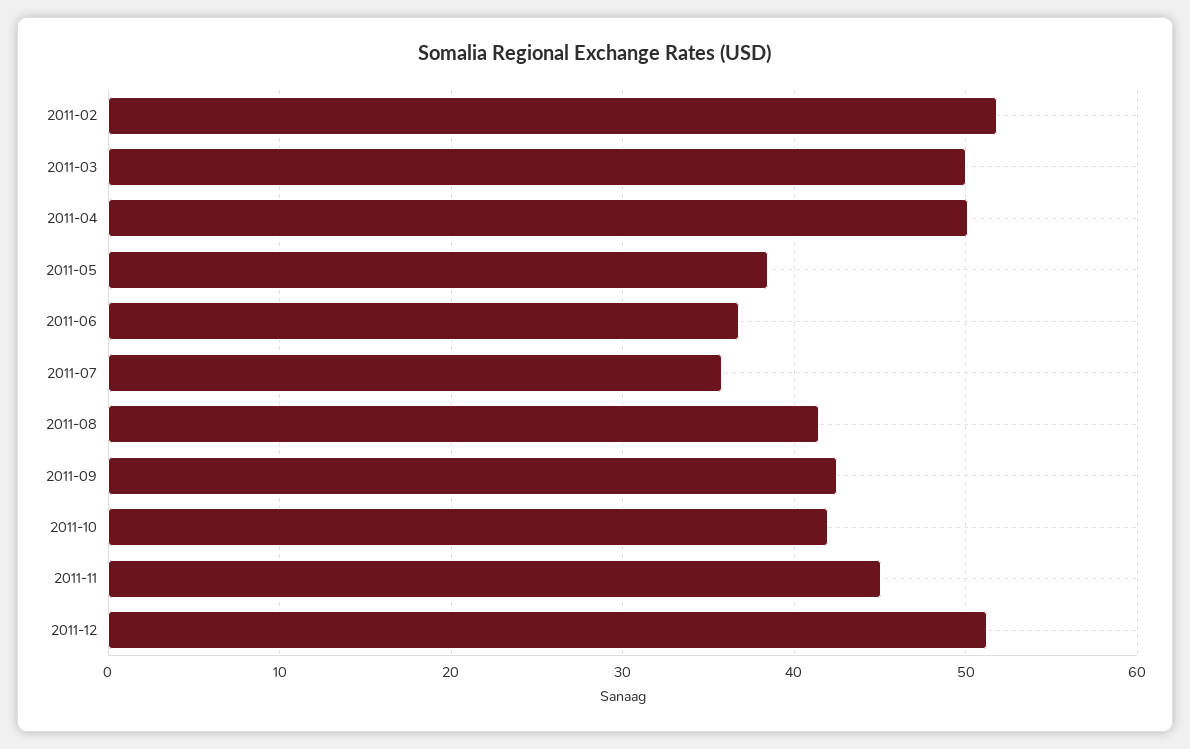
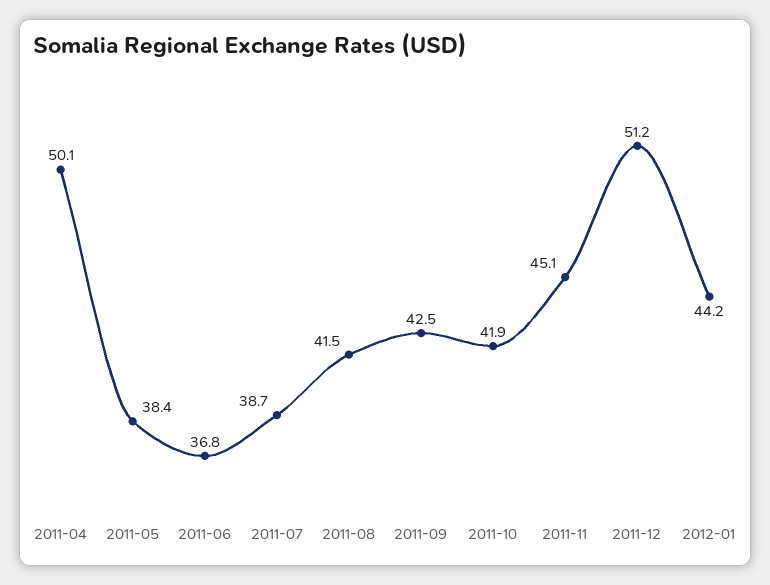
2011-02: 52 -> none
2011-03: 50 -> none
2011-07: 36 -> 38.7
2012-01: none -> 44.2

